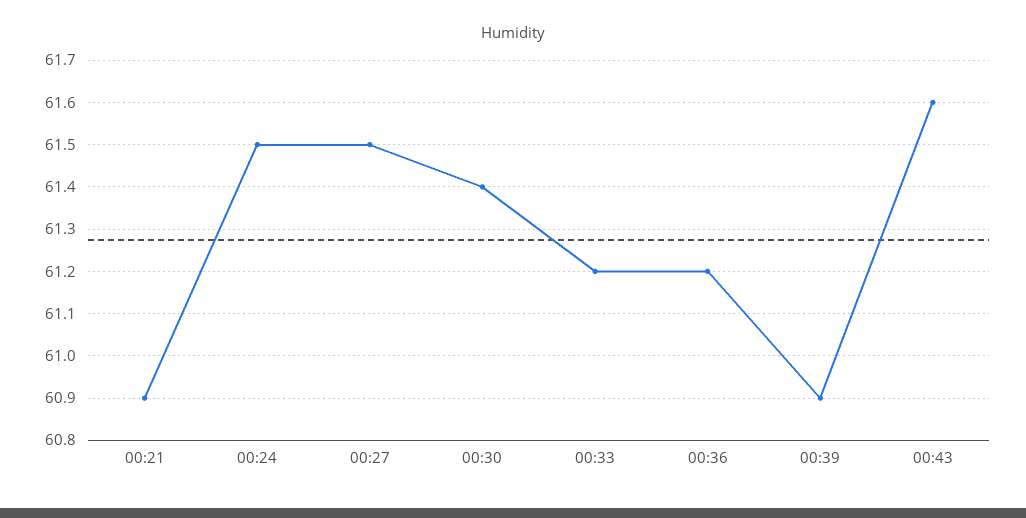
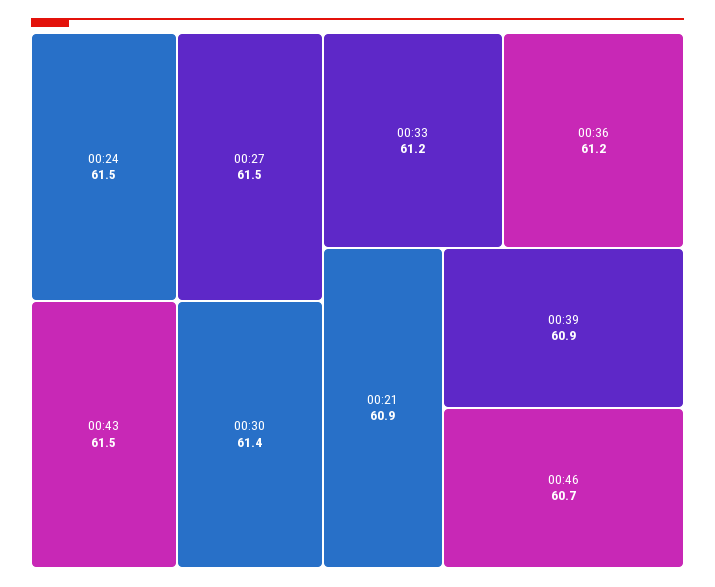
00:43: 61.6 -> 61.5
00:46: none -> 60.7

